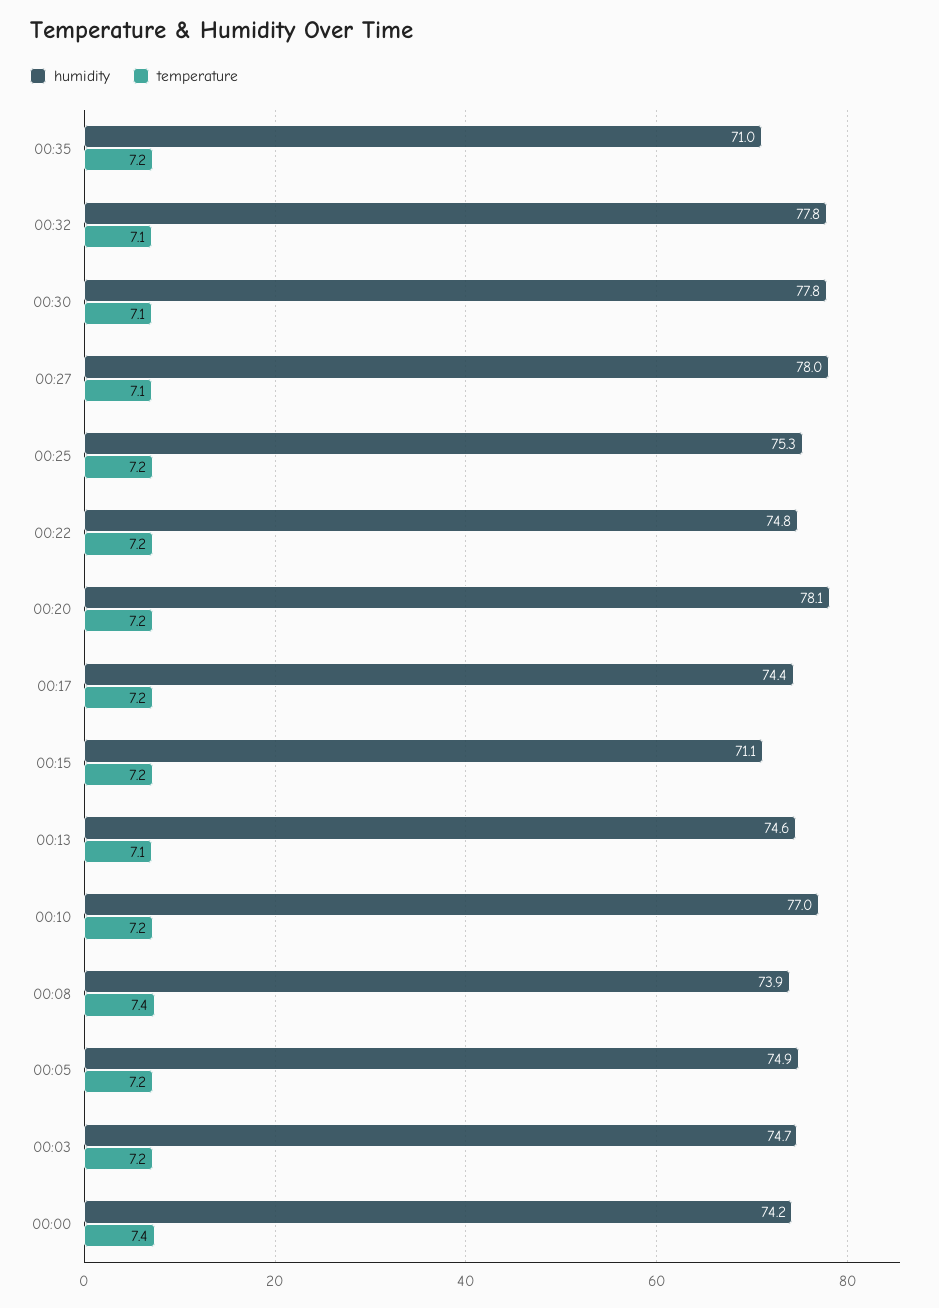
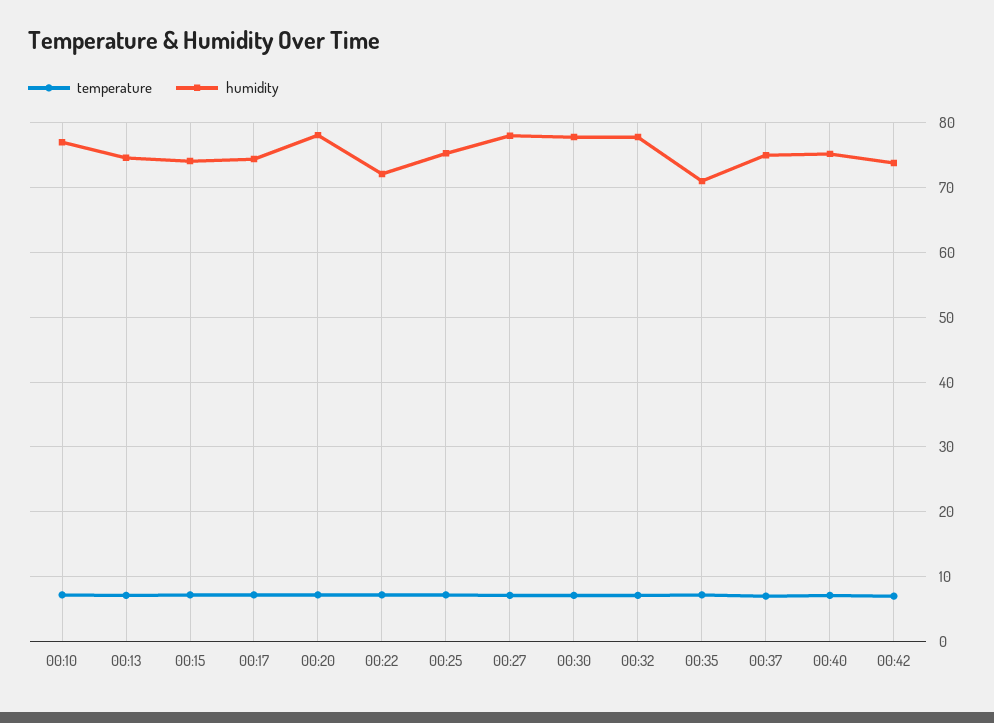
humidity, 00:22: 74.8 -> 72
humidity, 00:15: 71.1 -> 74
humidity, 00:08: 73.9 -> none
temperature, 00:08: 7.4 -> none
humidity, 00:05: 74.9 -> none
temperature, 00:05: 7.2 -> none
humidity, 00:03: 74.7 -> none
temperature, 00:03: 7.2 -> none
humidity, 00:00: 74.2 -> none
temperature, 00:00: 7.4 -> none
temperature, 00:37: none -> 7
humidity, 00:37: none -> 75
temperature, 00:40: none -> 7
humidity, 00:40: none -> 75
temperature, 00:42: none -> 7
humidity, 00:42: none -> 74

